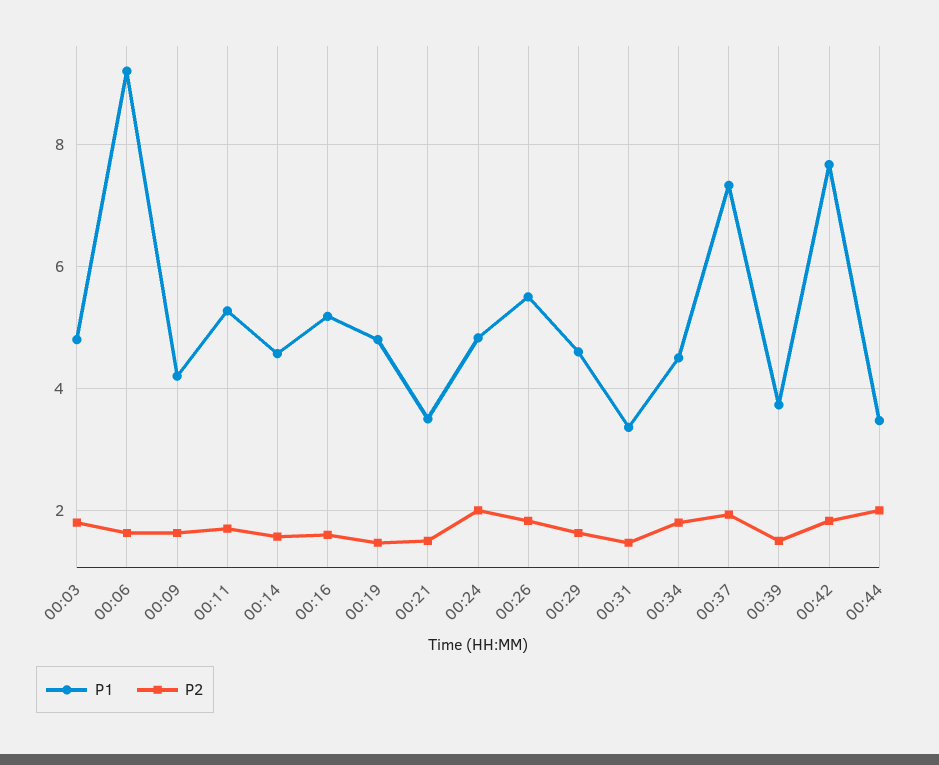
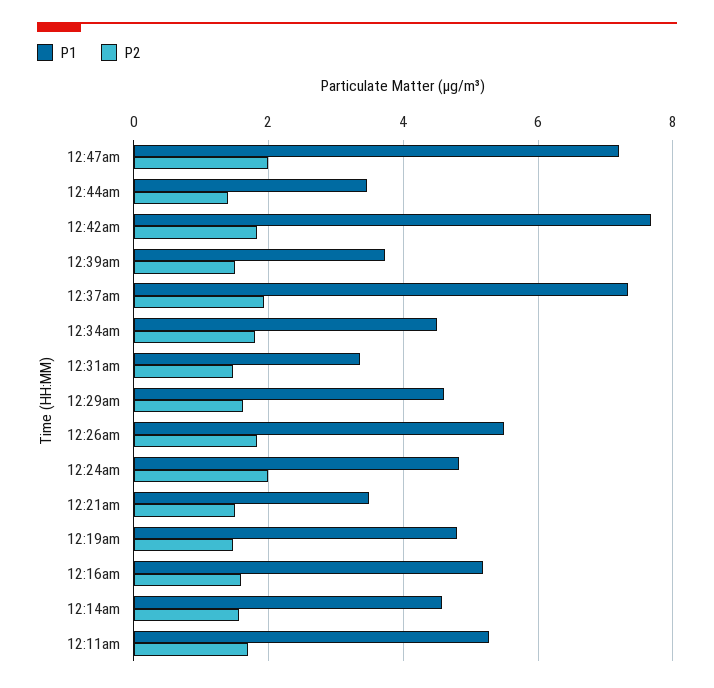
P1, 00:03: 4.8 -> none
P2, 00:03: 1.8 -> none
P1, 00:06: 9.2 -> none
P2, 00:06: 1.6 -> none
P1, 00:09: 4.2 -> none
P2, 00:09: 1.6 -> none
P2, 00:44: 2 -> 1.4
P1, 12:47am: none -> 7.2
P2, 12:47am: none -> 2

